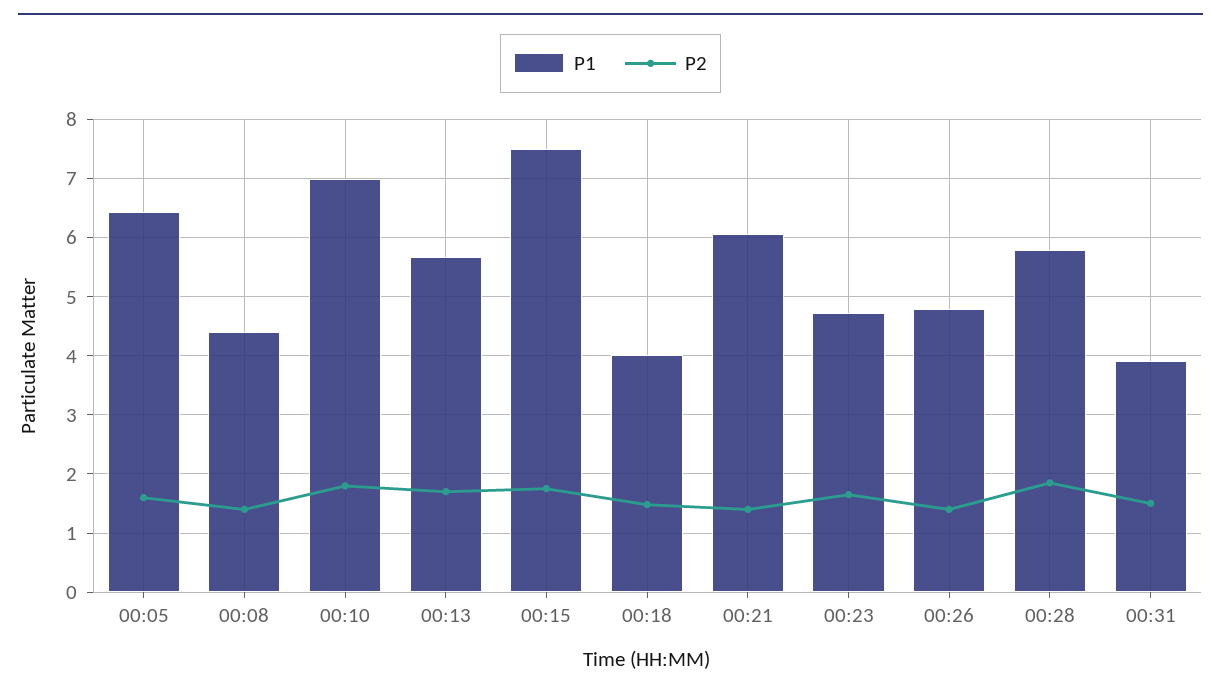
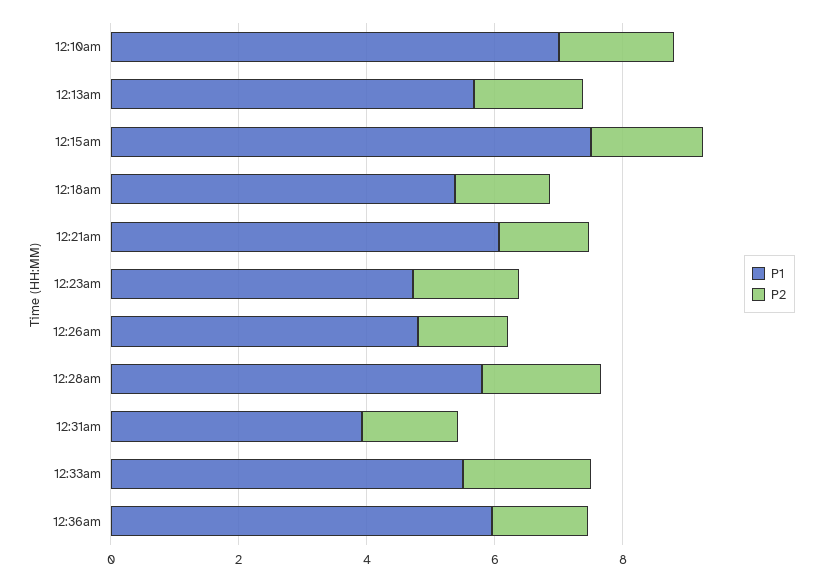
P1, 00:05: 6.4 -> none
P2, 00:05: 1.6 -> none
P1, 00:08: 4.4 -> none
P2, 00:08: 1.4 -> none
P1, 00:18: 4 -> 5.5
P1, 12:33am: none -> 5.5
P2, 12:33am: none -> 2
P1, 12:36am: none -> 6
P2, 12:36am: none -> 1.5

